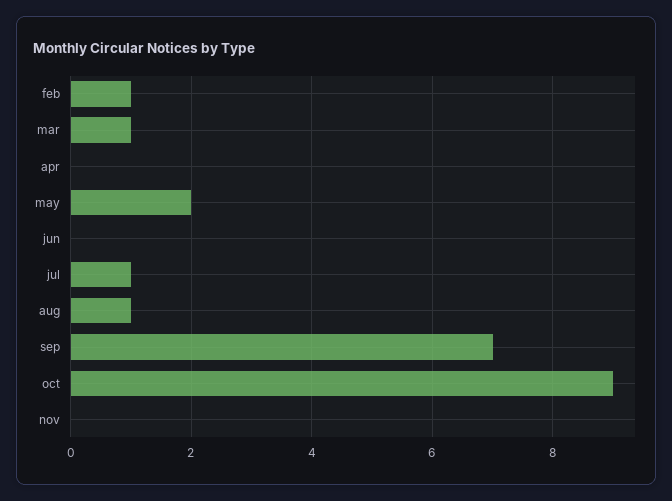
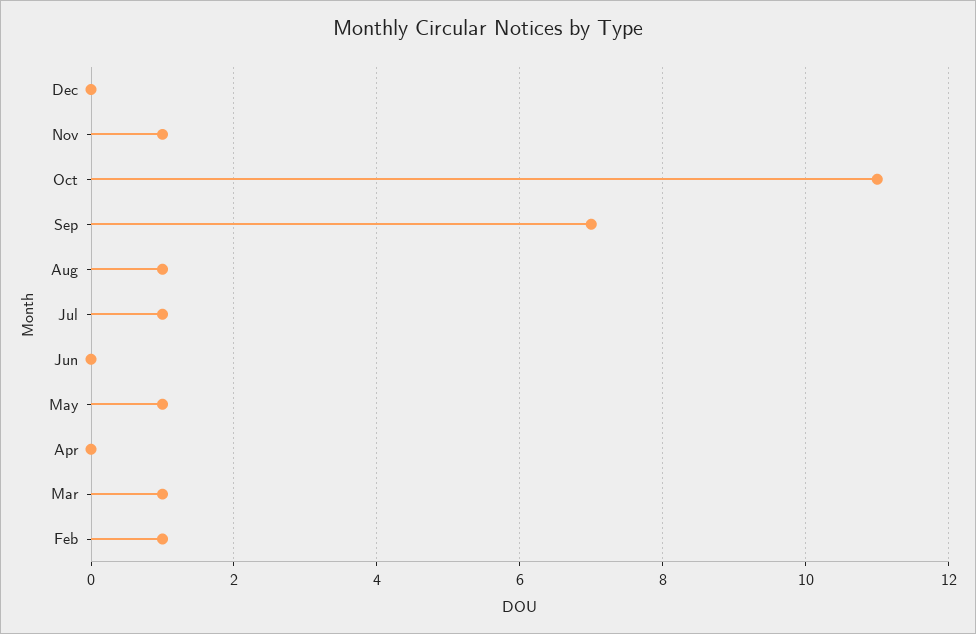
may: 2 -> 1
oct: 9 -> 11
nov: 0 -> 1
Dec: none -> 0

